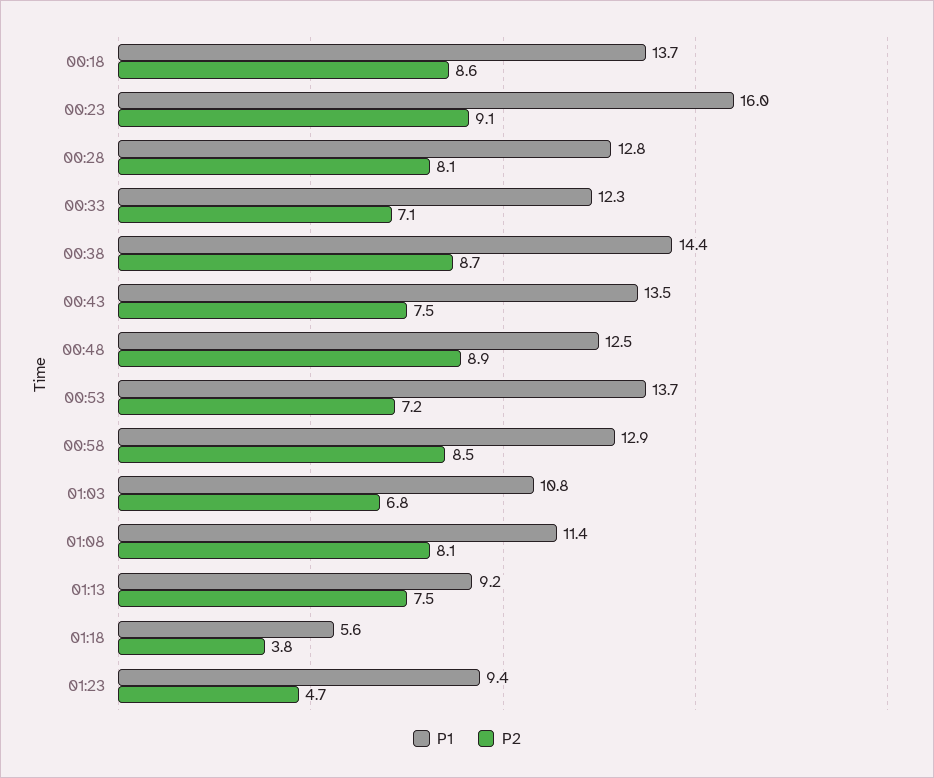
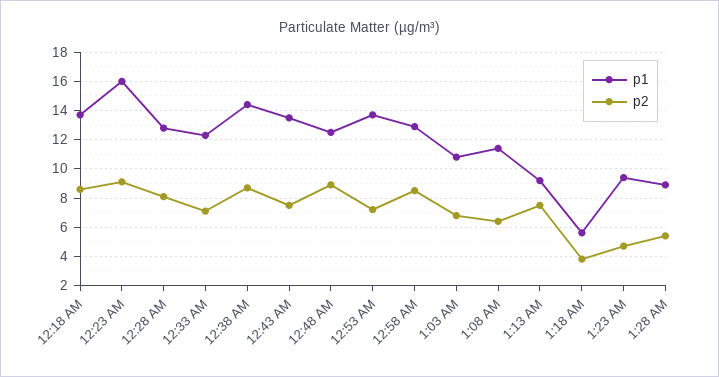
P2, 01:08: 8.1 -> 6.5
P1, 1:28 AM: none -> 9
P2, 1:28 AM: none -> 5.5

